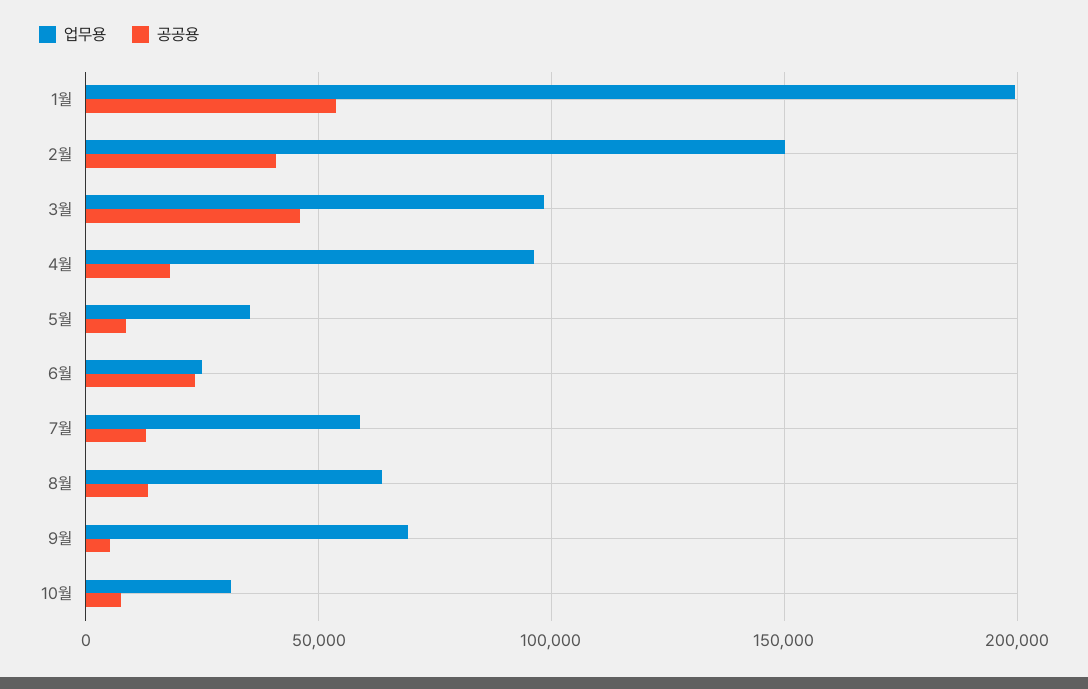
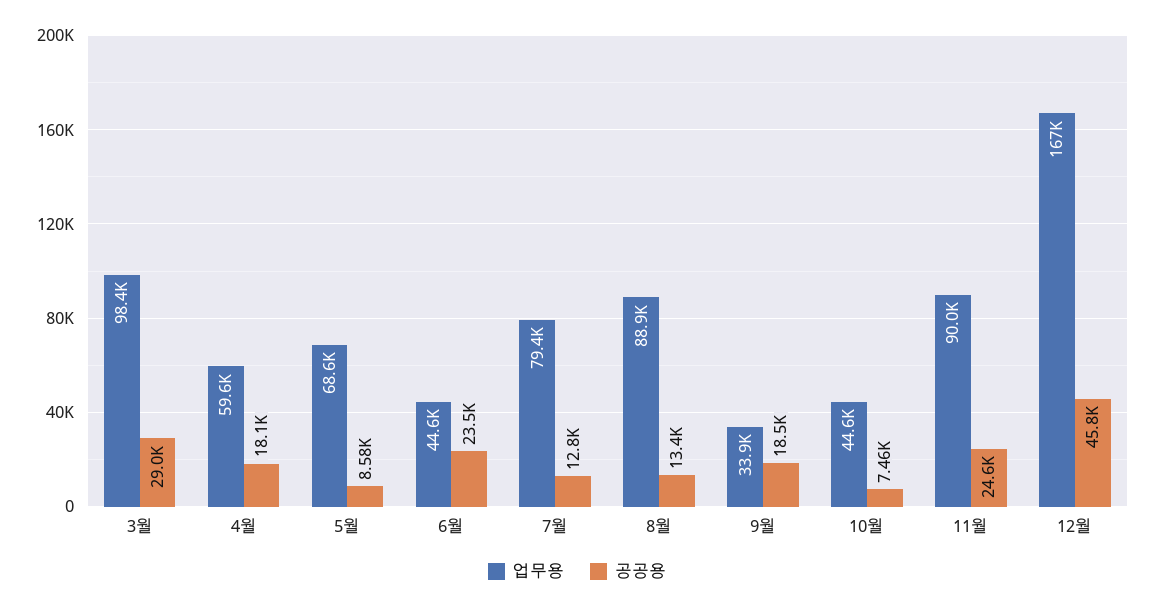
업무용, 1월: 200000 -> none
공공용, 1월: 55000 -> none
업무용, 2월: 150000 -> none
공공용, 2월: 40000 -> none
공공용, 3월: 45000 -> 29000
업무용, 4월: 95000 -> 59600
업무용, 5월: 35000 -> 68600
업무용, 6월: 25000 -> 44600
업무용, 7월: 60000 -> 79400
업무용, 8월: 65000 -> 88900
업무용, 9월: 70000 -> 33900
공공용, 9월: 5000 -> 18500
업무용, 10월: 30000 -> 44600
업무용, 11월: none -> 90000
공공용, 11월: none -> 24600
업무용, 12월: none -> 167000
공공용, 12월: none -> 45800

